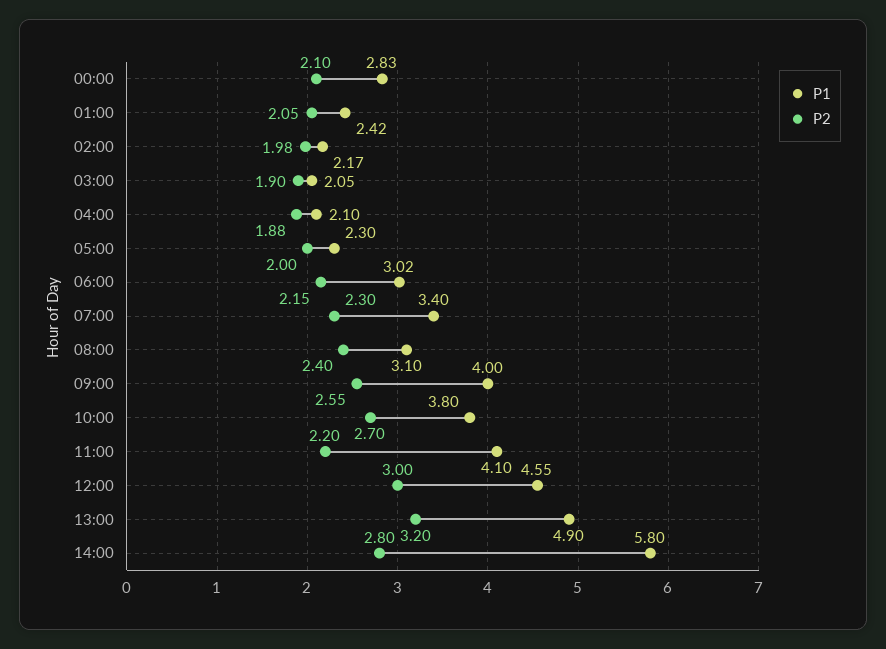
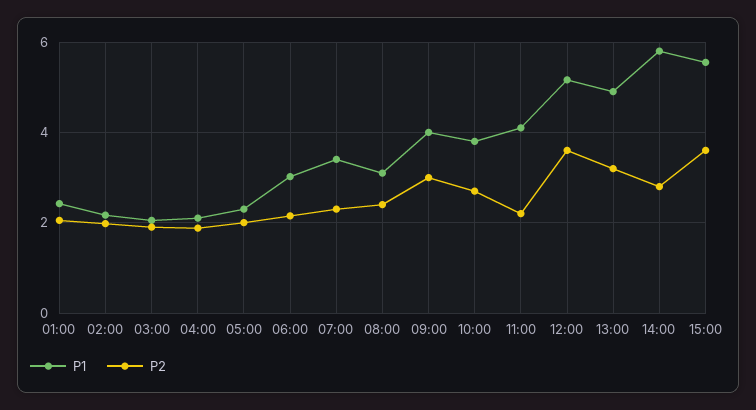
P1, 00:00: 2.83 -> none
P2, 00:00: 2.1 -> none
P2, 09:00: 2.55 -> 3
P1, 12:00: 4.55 -> 5.2
P2, 12:00: 3 -> 3.6
P1, 15:00: none -> 5.6
P2, 15:00: none -> 3.6

